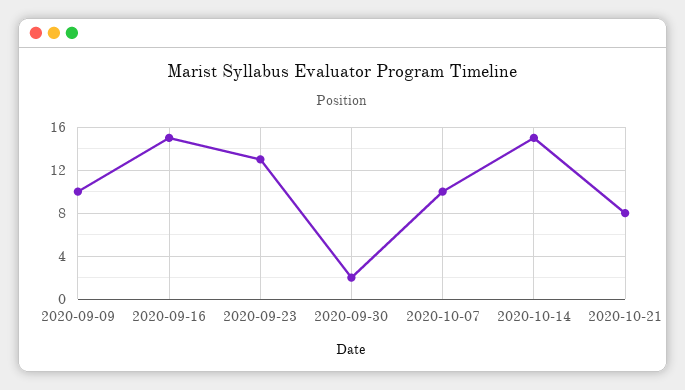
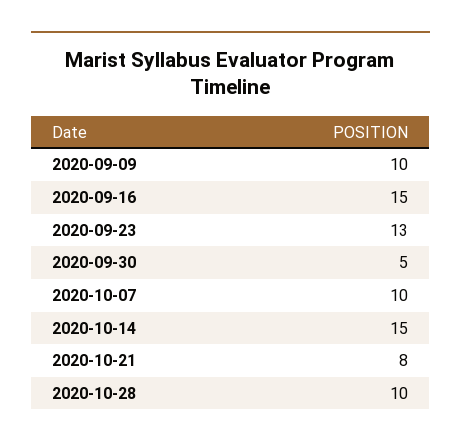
2020-09-30: 2 -> 5
2020-10-28: none -> 10

